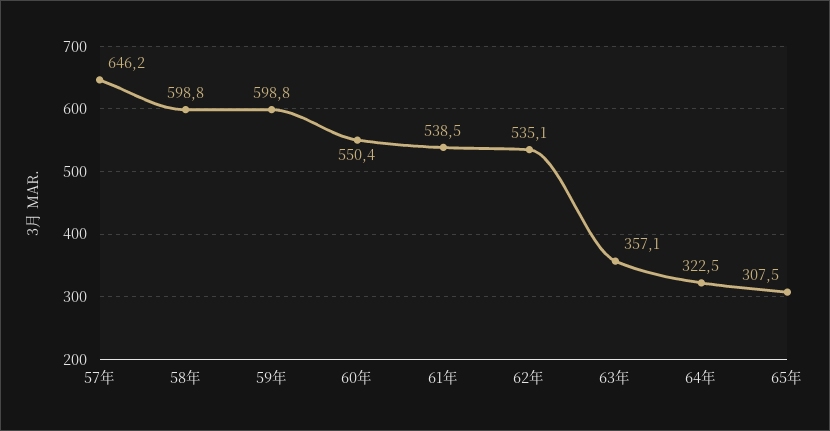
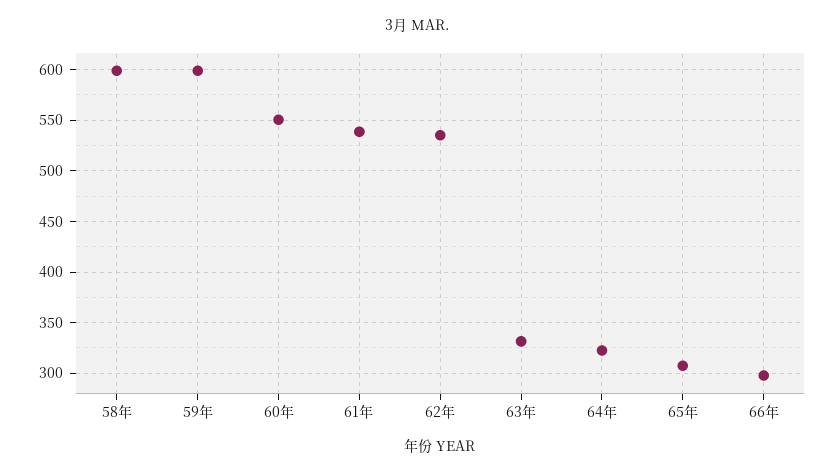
57年: 646.2 -> none
63年: 357.1 -> 330
66年: none -> 300

